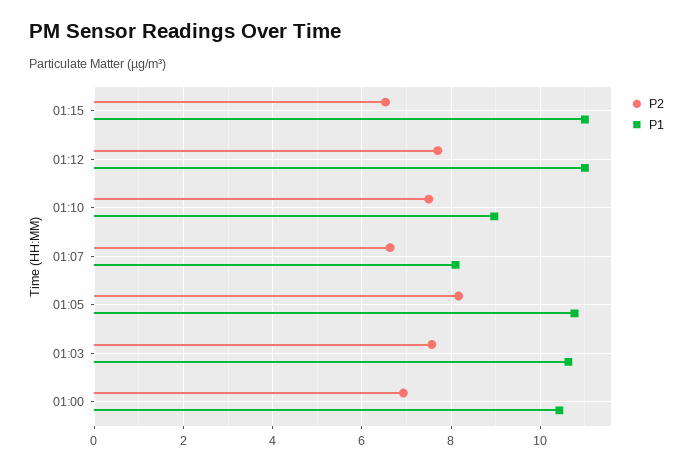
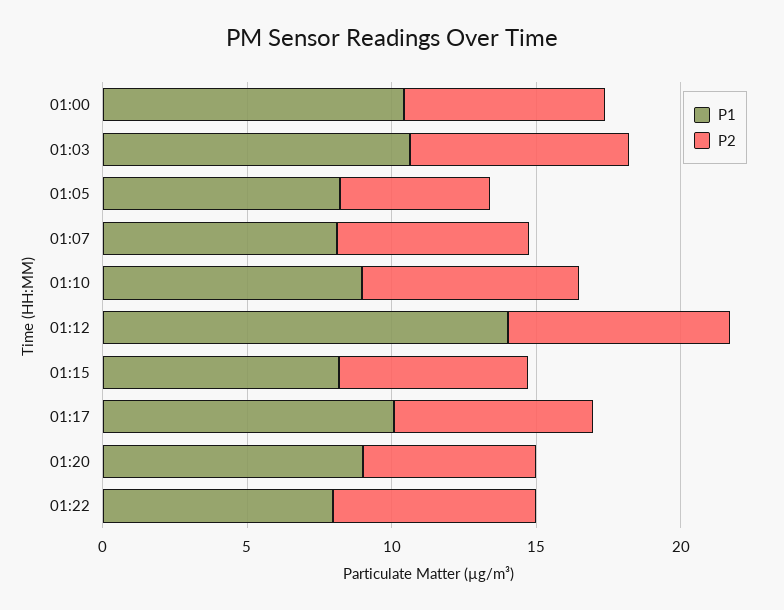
P1, 01:15: 11 -> 8
P1, 01:12: 11 -> 14
P2, 01:05: 8.2 -> 5
P1, 01:05: 10.8 -> 8
P1, 01:17: none -> 10
P2, 01:17: none -> 7
P1, 01:20: none -> 9
P2, 01:20: none -> 6
P1, 01:22: none -> 8
P2, 01:22: none -> 7

